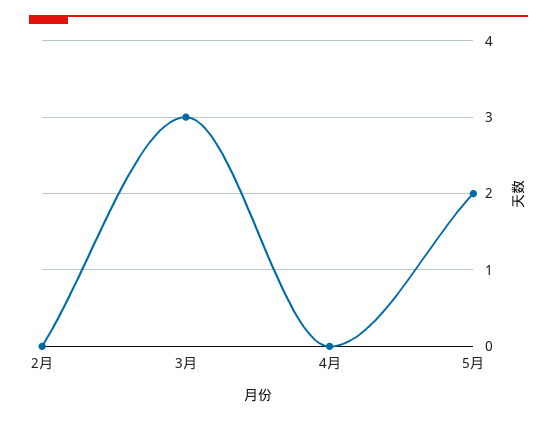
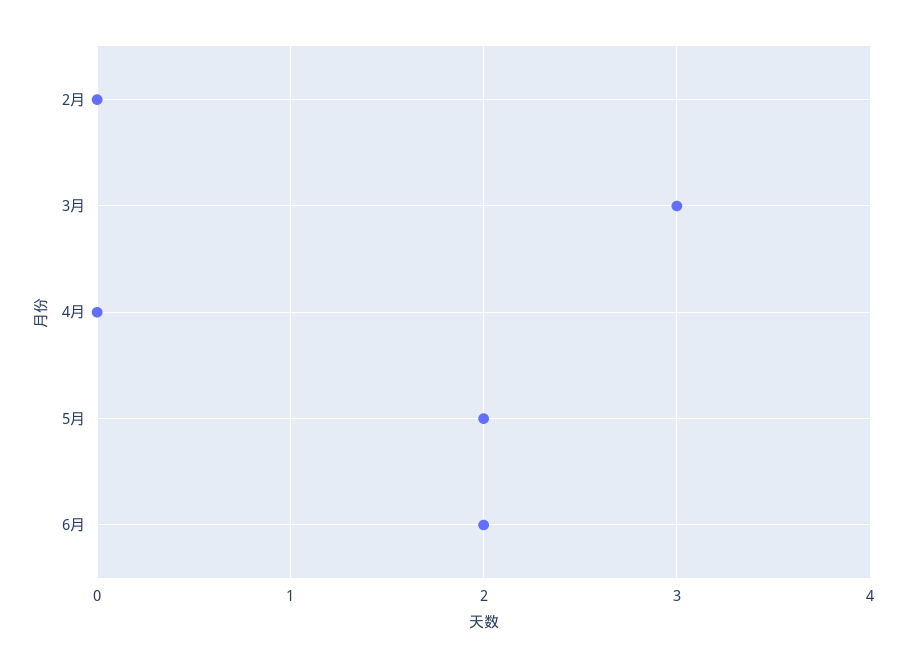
6月: none -> 2

